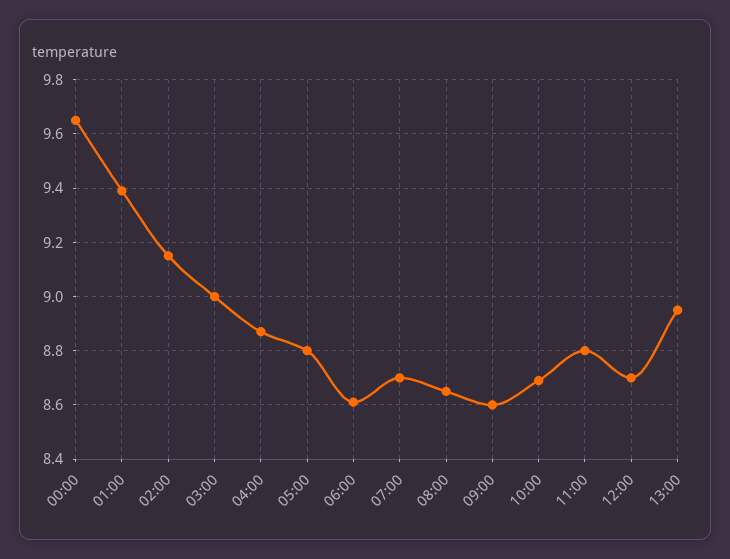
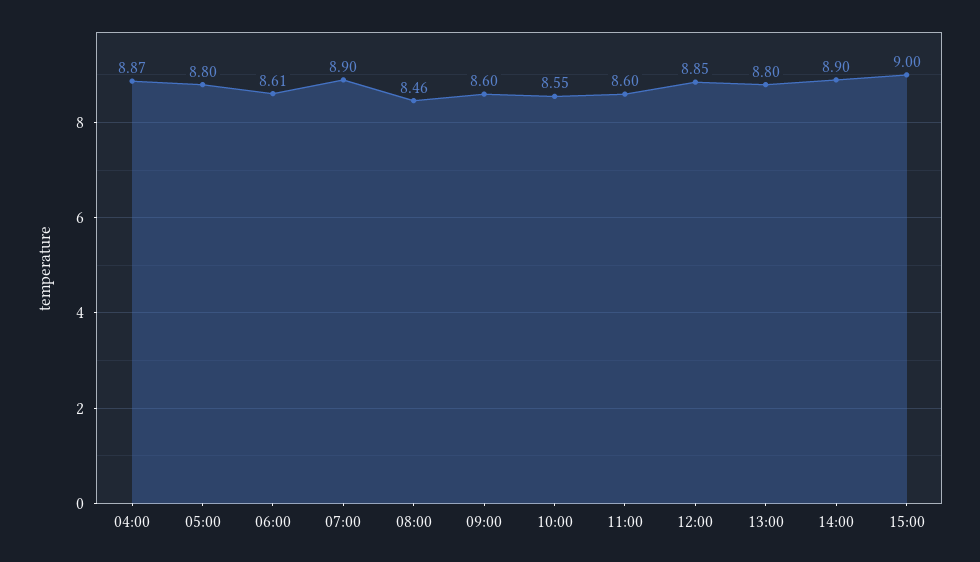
00:00: 9.65 -> none
01:00: 9.4 -> none
02:00: 9.15 -> none
03:00: 9 -> none
07:00: 8.7 -> 8.9
08:00: 8.65 -> 8.46
10:00: 8.7 -> 8.55
11:00: 8.8 -> 8.6
12:00: 8.7 -> 8.85
13:00: 8.95 -> 8.8
14:00: none -> 8.9
15:00: none -> 9

